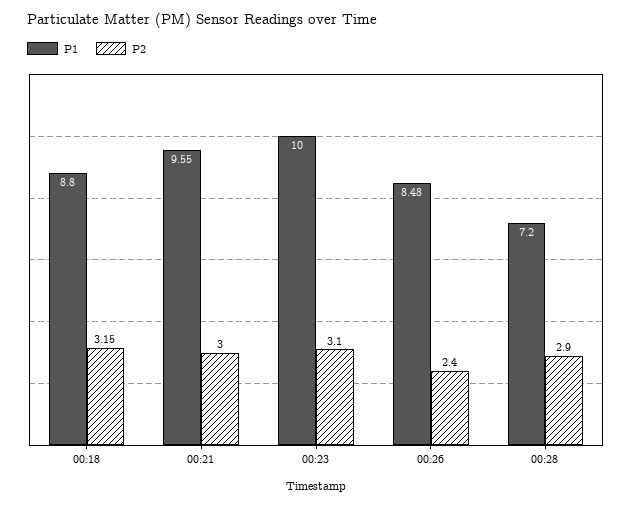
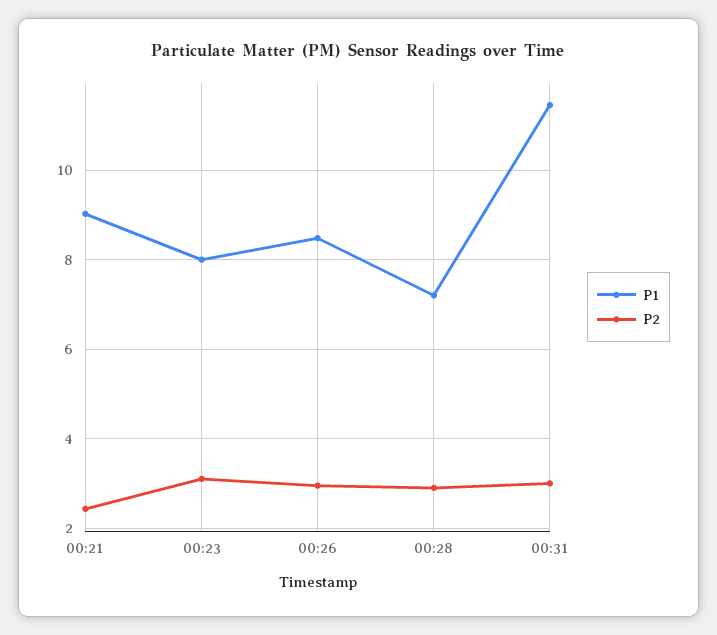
P1, 00:18: 8.8 -> none
P2, 00:18: 3.15 -> none
P1, 00:21: 9.55 -> 9
P2, 00:21: 3 -> 2.4
P1, 00:23: 10 -> 8
P2, 00:26: 2.4 -> 3
P1, 00:31: none -> 11.4
P2, 00:31: none -> 3

